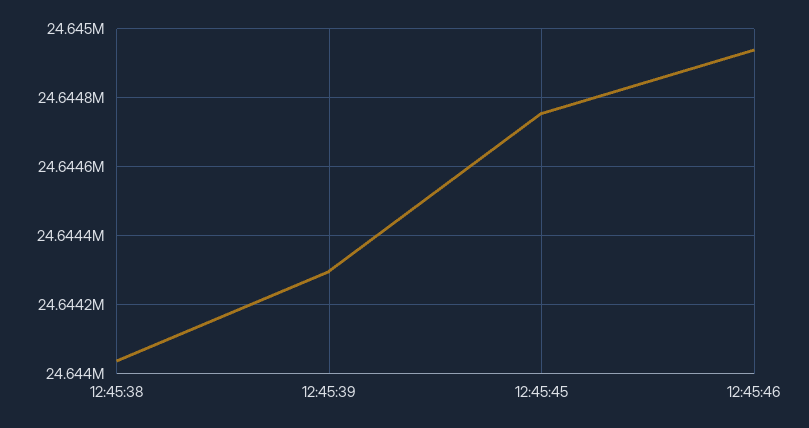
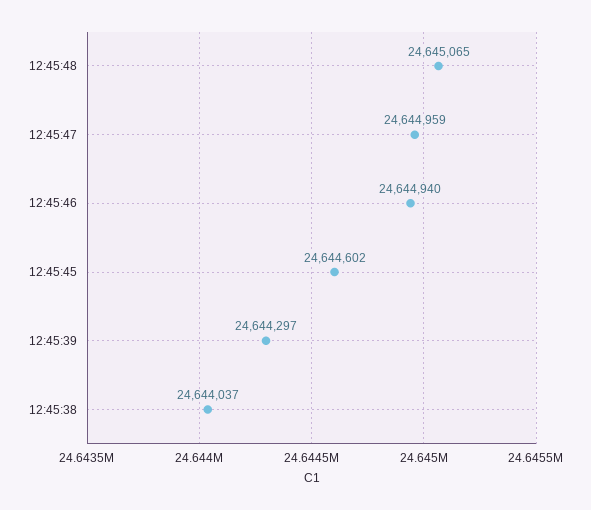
12:45:45: 24644760 -> 24644602
12:45:48: none -> 24645065
12:45:47: none -> 24644959

